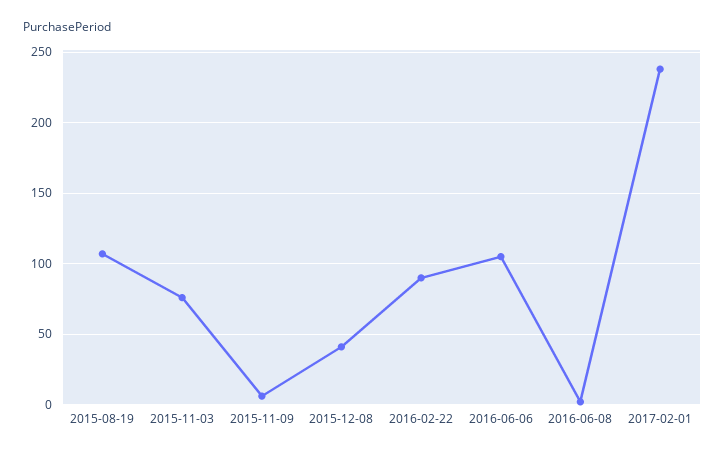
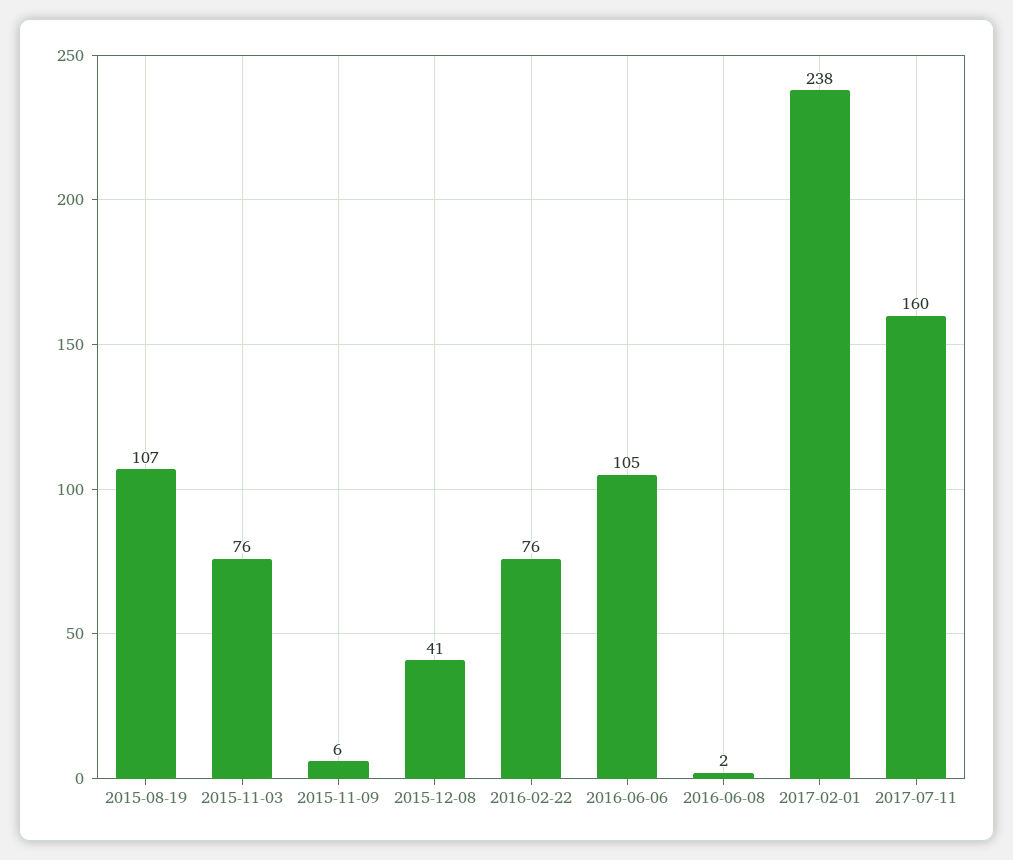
2016-02-22: 90 -> 76
2017-07-11: none -> 160

